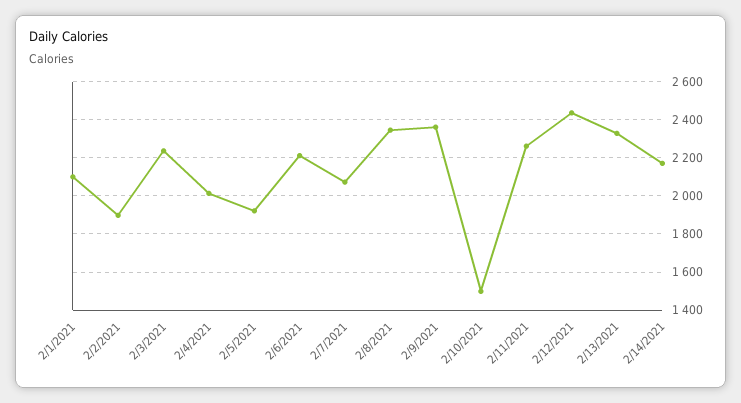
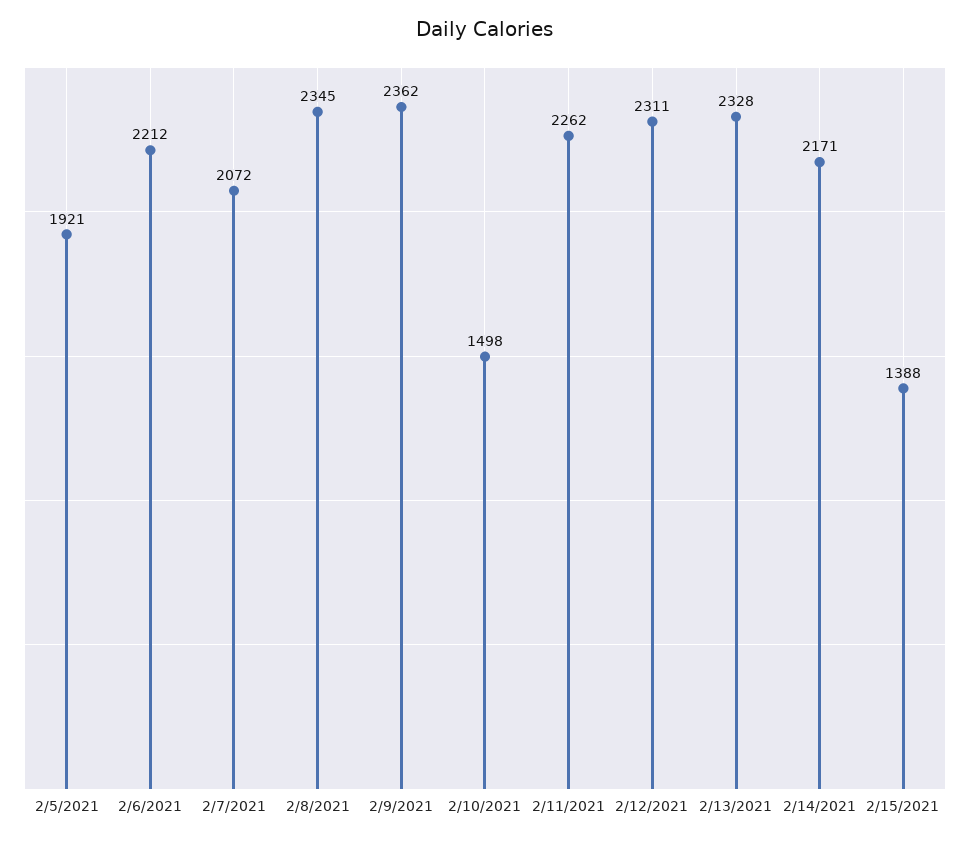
2/1/2021: 2100 -> none
2/2/2021: 1900 -> none
2/3/2021: 2250 -> none
2/4/2021: 2000 -> none
2/12/2021: 2450 -> 2311
2/15/2021: none -> 1388

